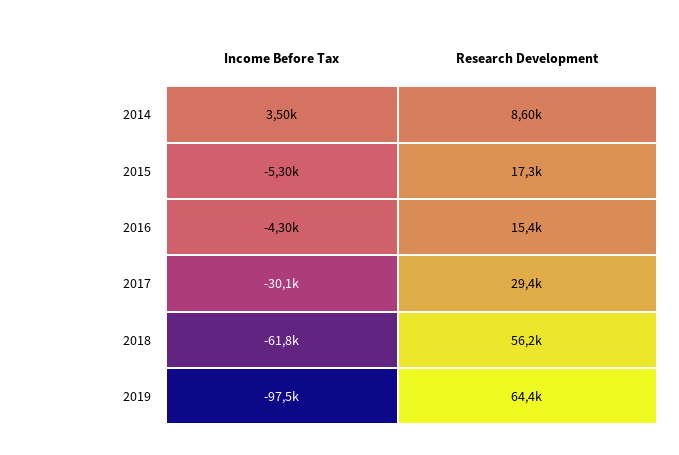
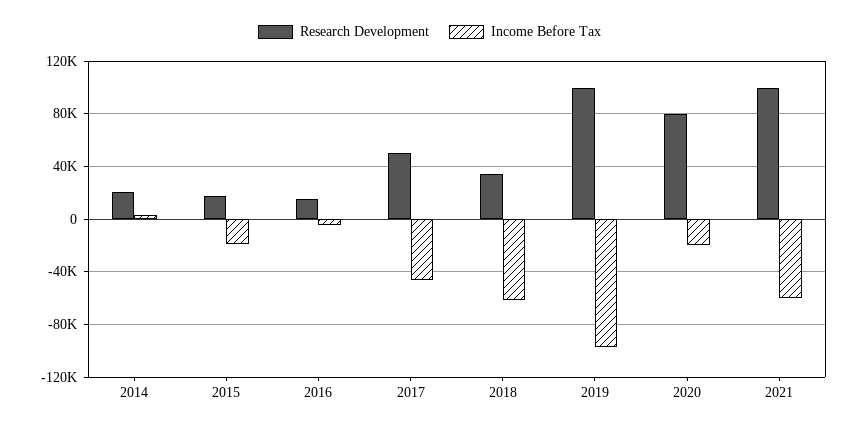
Research Development, 2014: 8600 -> 20000
Income Before Tax, 2015: -5300 -> -20000
Income Before Tax, 2017: -30100 -> -45000
Research Development, 2017: 29400 -> 50000
Research Development, 2018: 56200 -> 35000
Research Development, 2019: 64400 -> 100000
Research Development, 2020: none -> 80000
Income Before Tax, 2020: none -> -20000
Research Development, 2021: none -> 100000
Income Before Tax, 2021: none -> -60000

